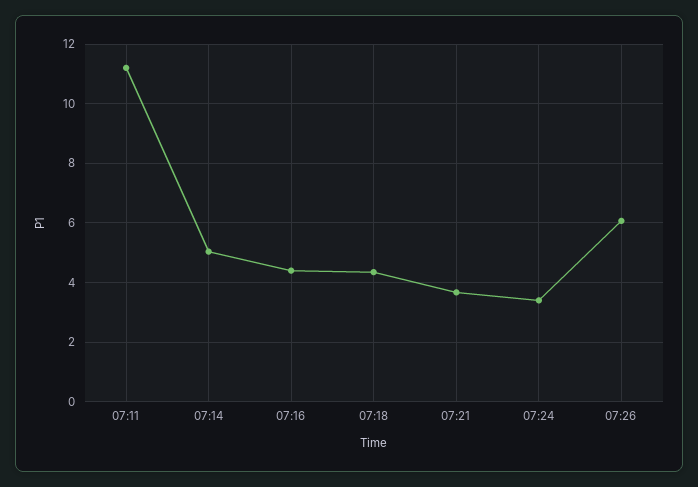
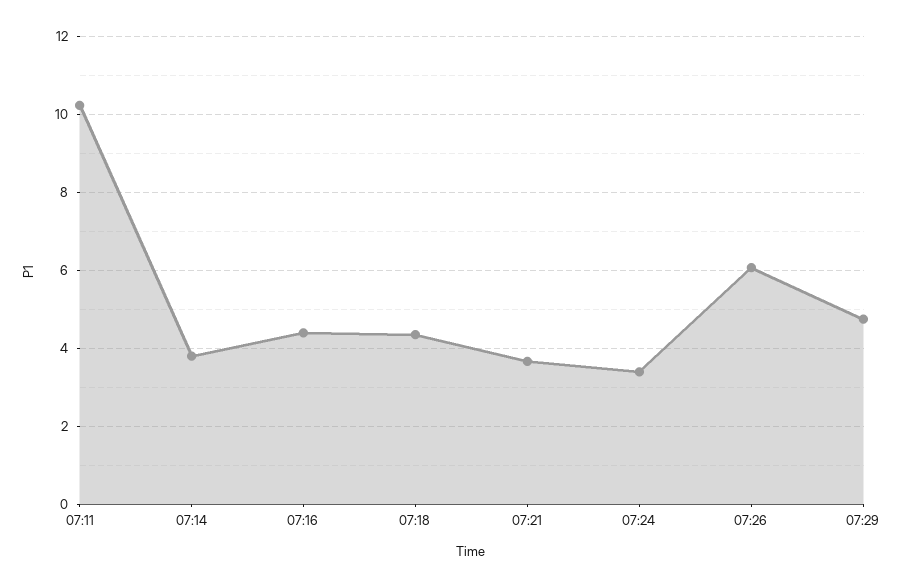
07:11: 11.25 -> 10.2
07:14: 5 -> 3.8
07:29: none -> 4.8

